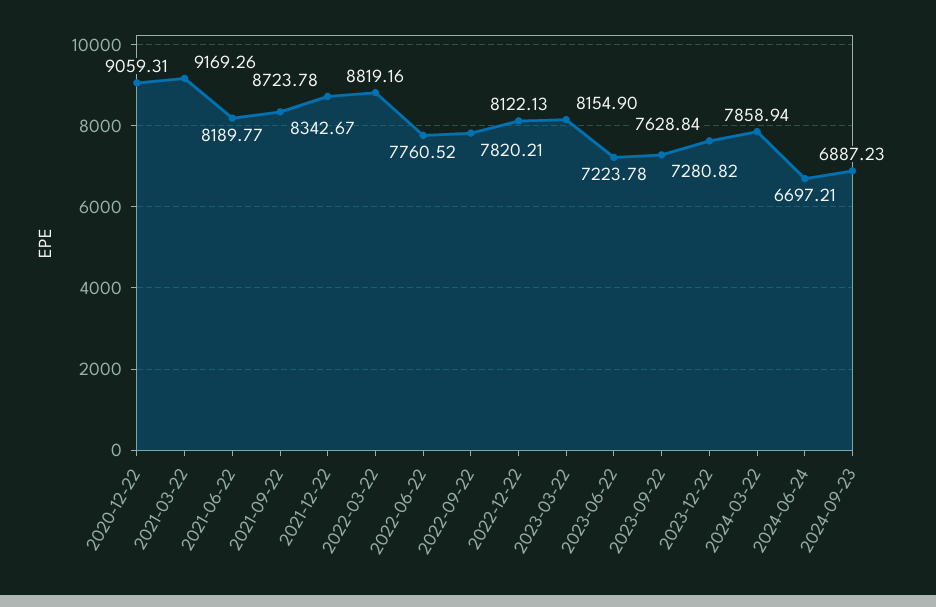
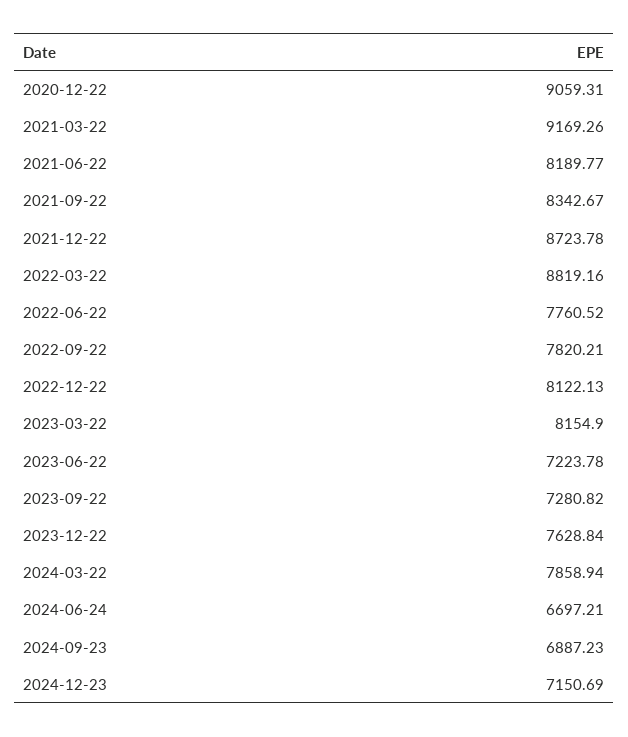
2024-12-23: none -> 7150.69

